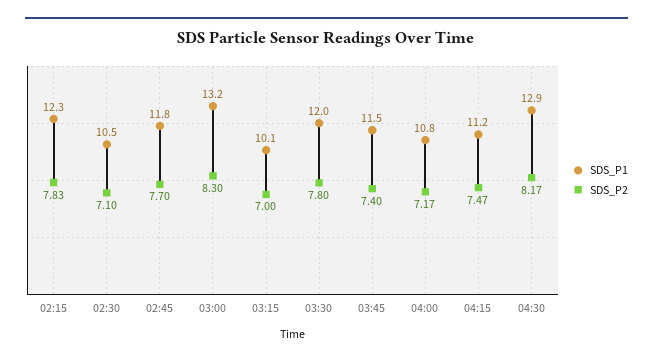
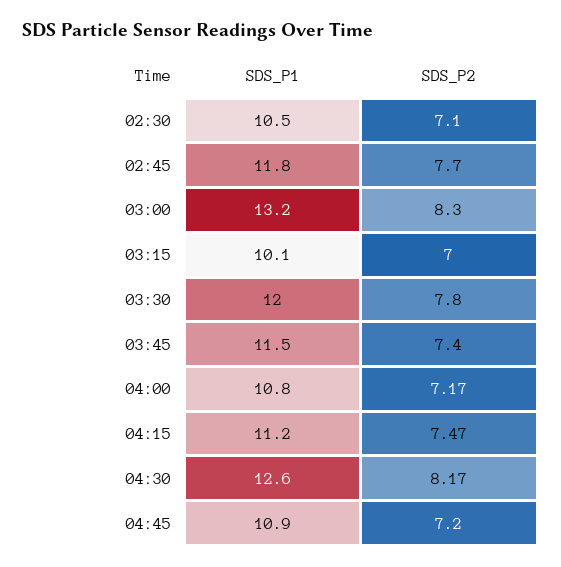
SDS_P1, 02:15: 12.3 -> none
SDS_P2, 02:15: 7.83 -> none
SDS_P1, 04:30: 12.9 -> 12.6
SDS_P1, 04:45: none -> 10.9
SDS_P2, 04:45: none -> 7.2

